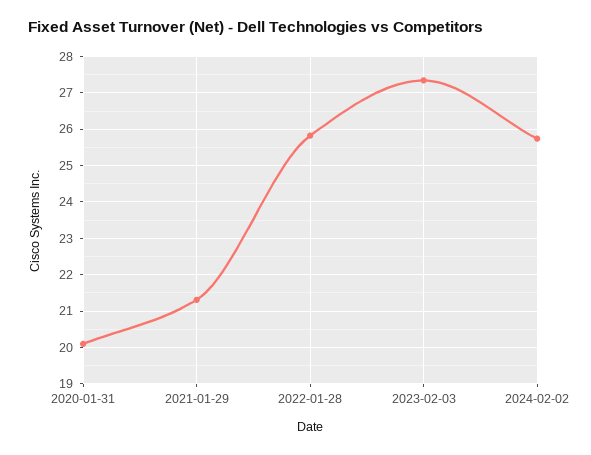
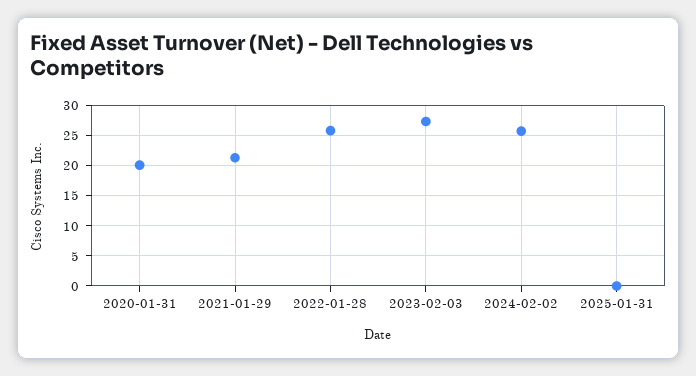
2025-01-31: none -> 0

